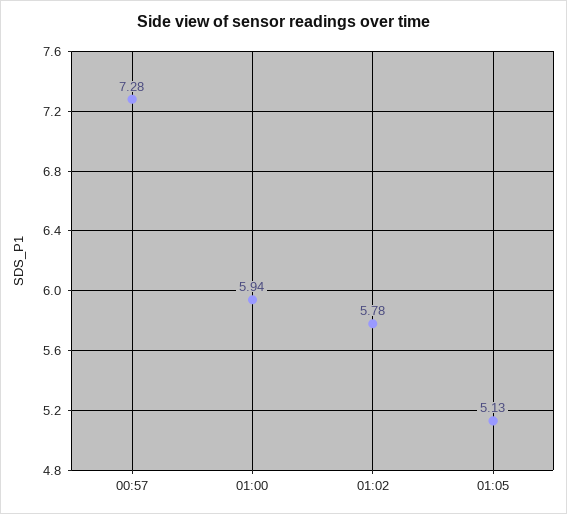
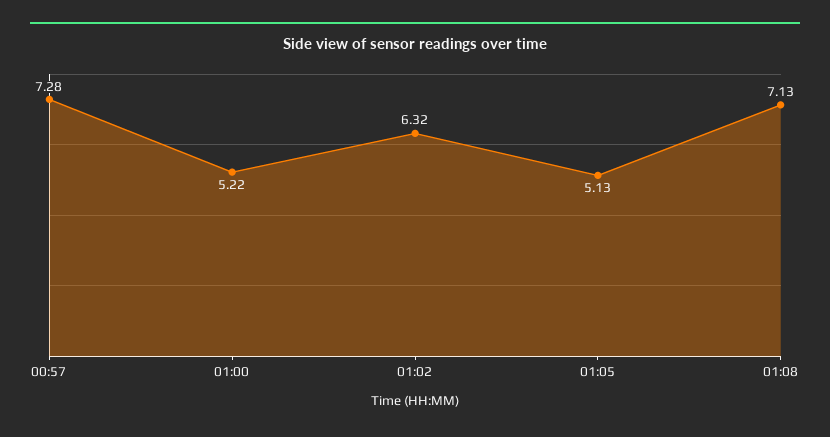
01:00: 5.94 -> 5.22
01:02: 5.78 -> 6.32
01:08: none -> 7.13

